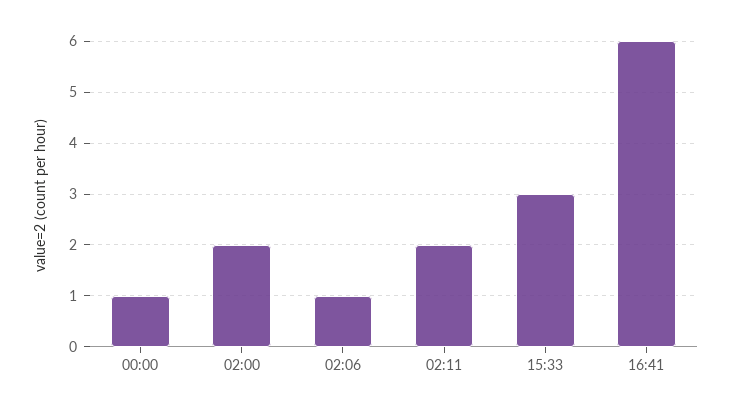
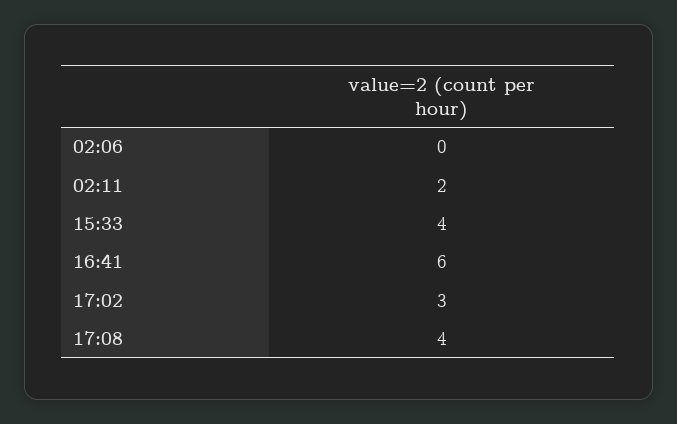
00:00: 1 -> none
02:00: 2 -> none
02:06: 1 -> 0
15:33: 3 -> 4
17:02: none -> 3
17:08: none -> 4

